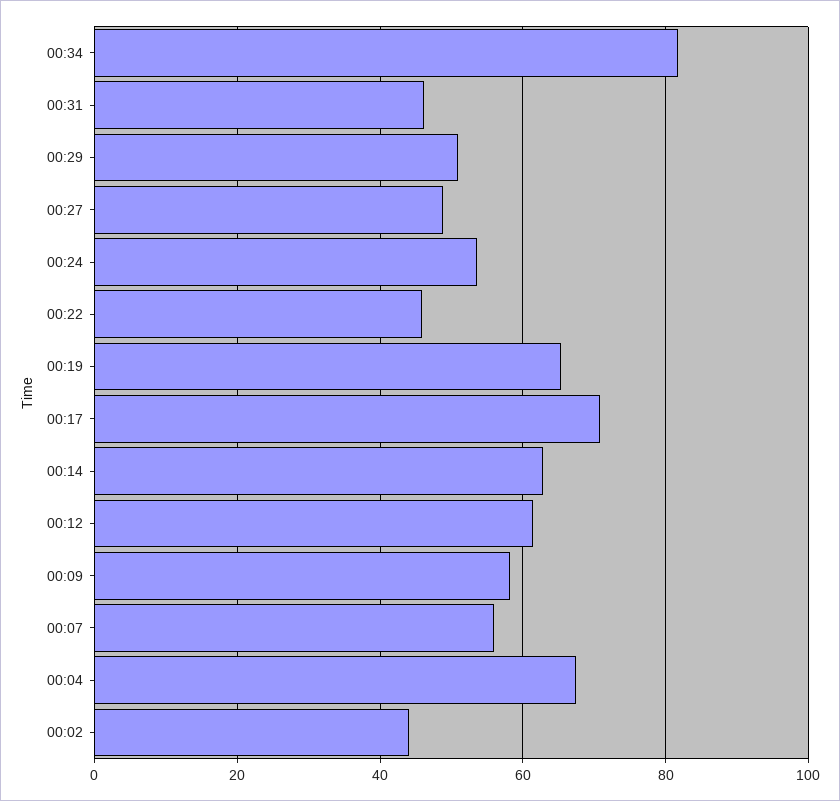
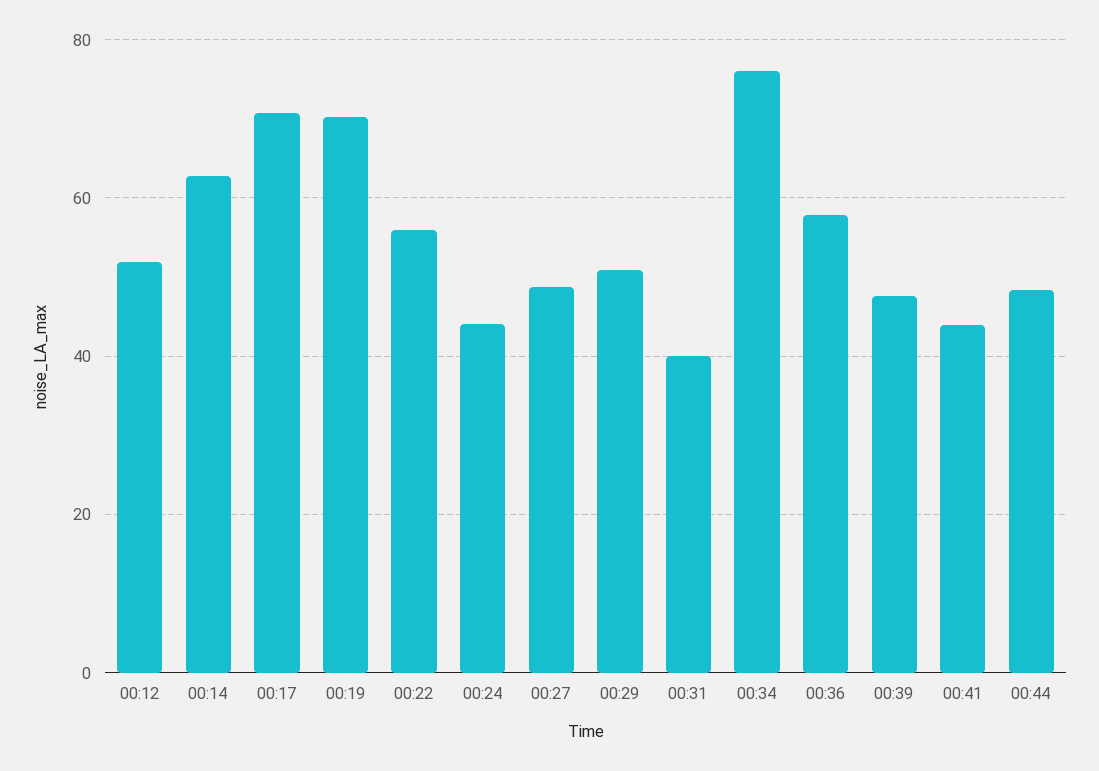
00:34: 82 -> 76
00:31: 46 -> 40
00:24: 54 -> 44
00:22: 46 -> 56
00:19: 66 -> 70
00:12: 62 -> 52
00:09: 58 -> none
00:07: 56 -> none
00:04: 68 -> none
00:02: 44 -> none
00:36: none -> 58
00:39: none -> 48
00:41: none -> 44
00:44: none -> 48

